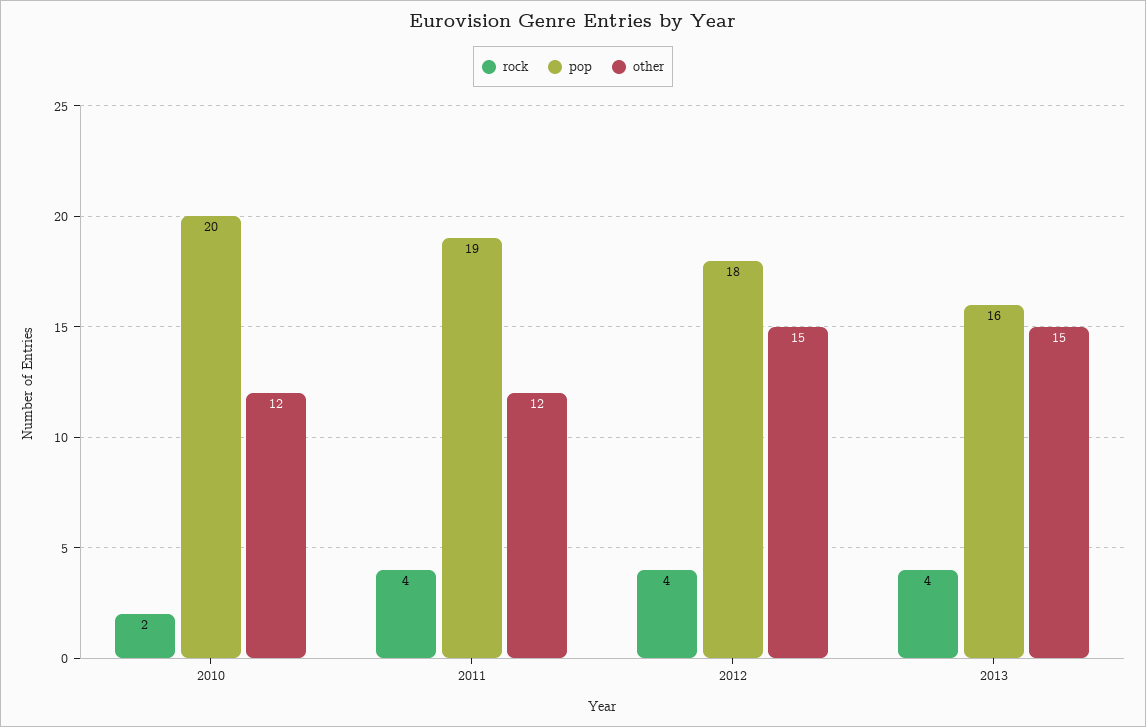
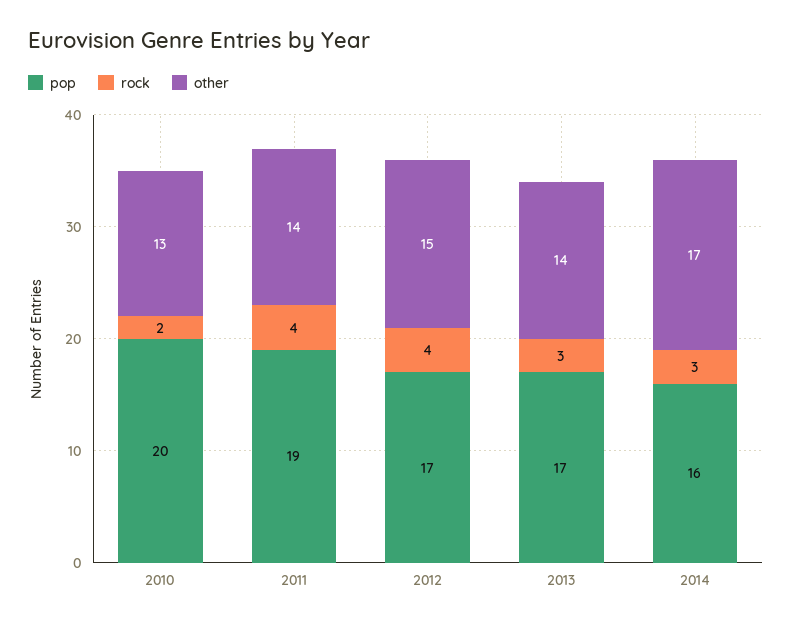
other, 2010: 12 -> 13
other, 2011: 12 -> 14
pop, 2012: 18 -> 17
rock, 2013: 4 -> 3
pop, 2013: 16 -> 17
other, 2013: 15 -> 14
pop, 2014: none -> 16
rock, 2014: none -> 3
other, 2014: none -> 17

